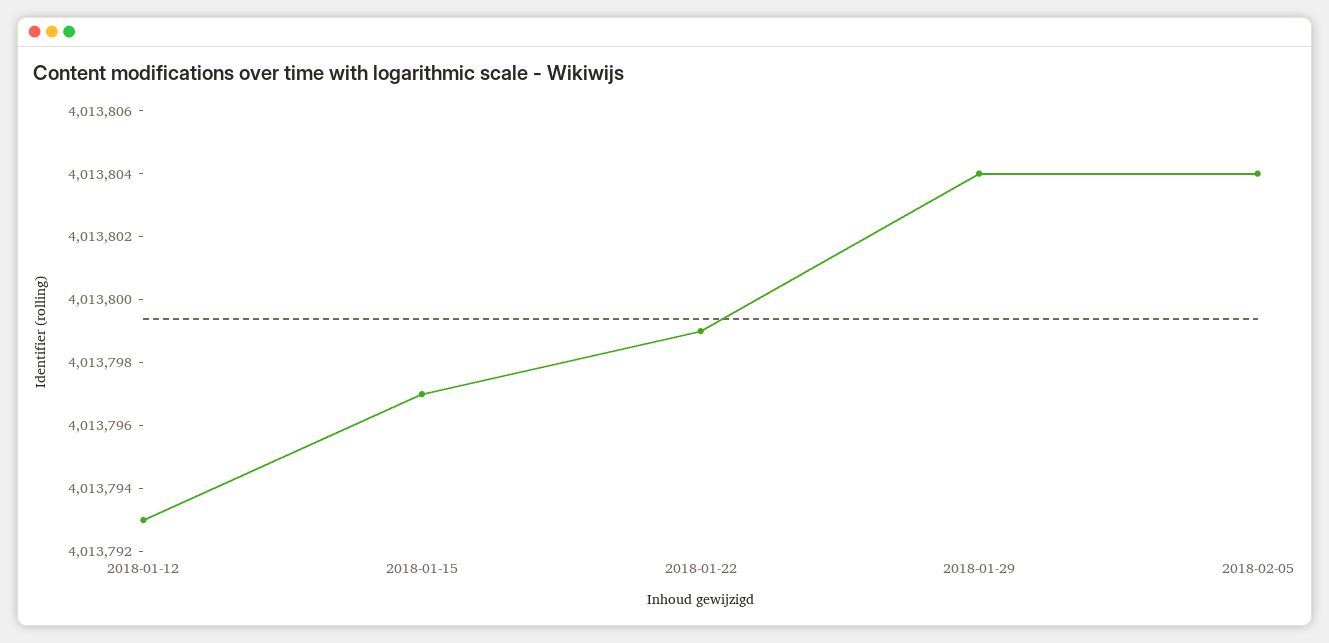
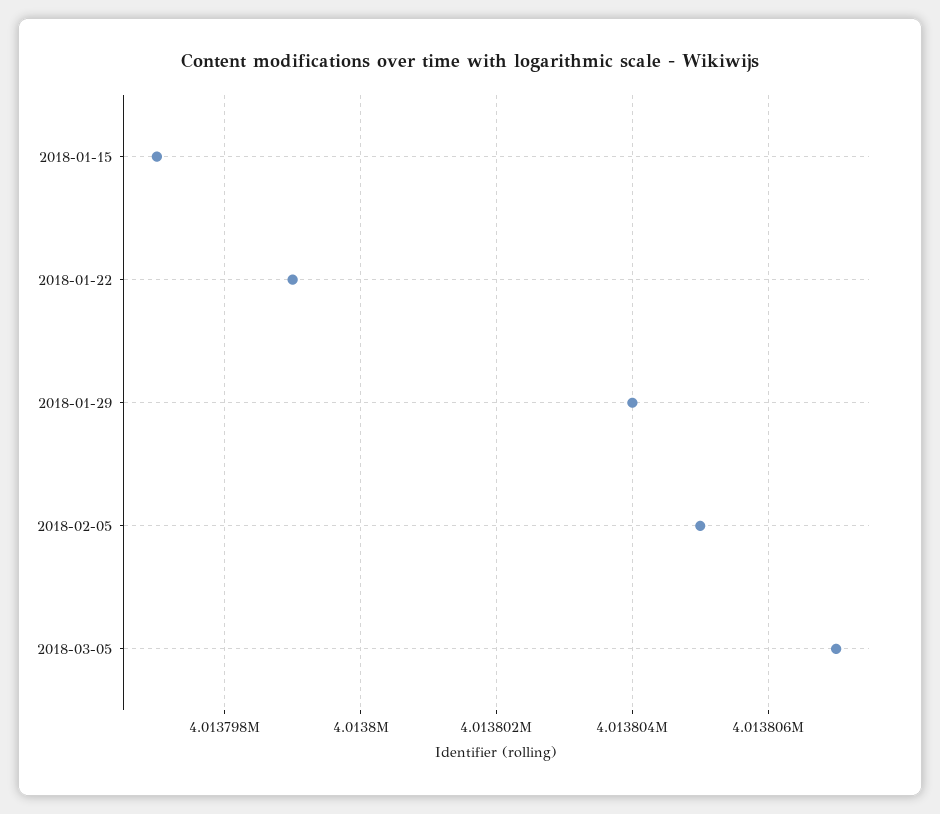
2018-01-12: 4013793 -> none
2018-02-05: 4013804 -> 4013805
2018-03-05: none -> 4013807

